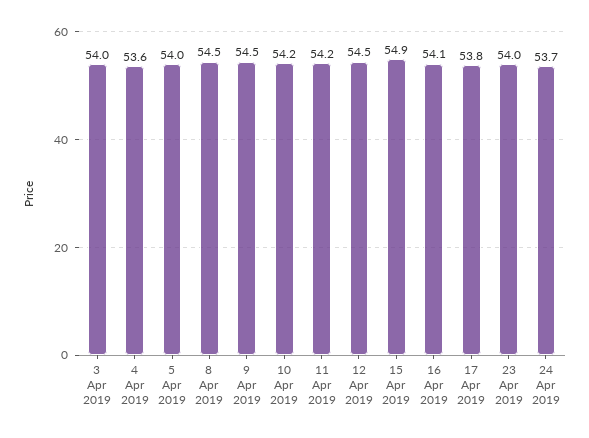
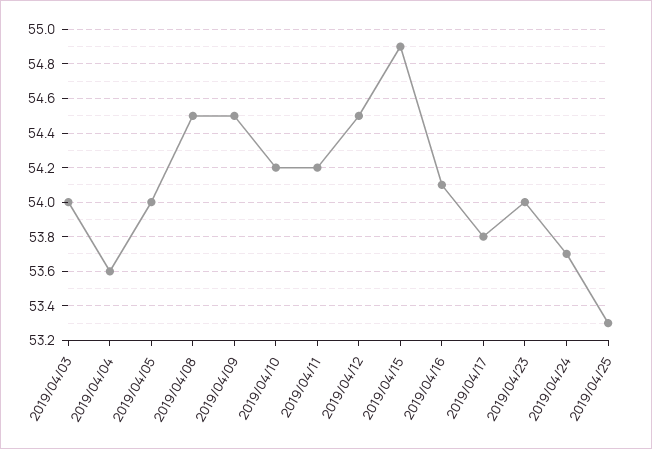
2019/04/25: none -> 53.3

